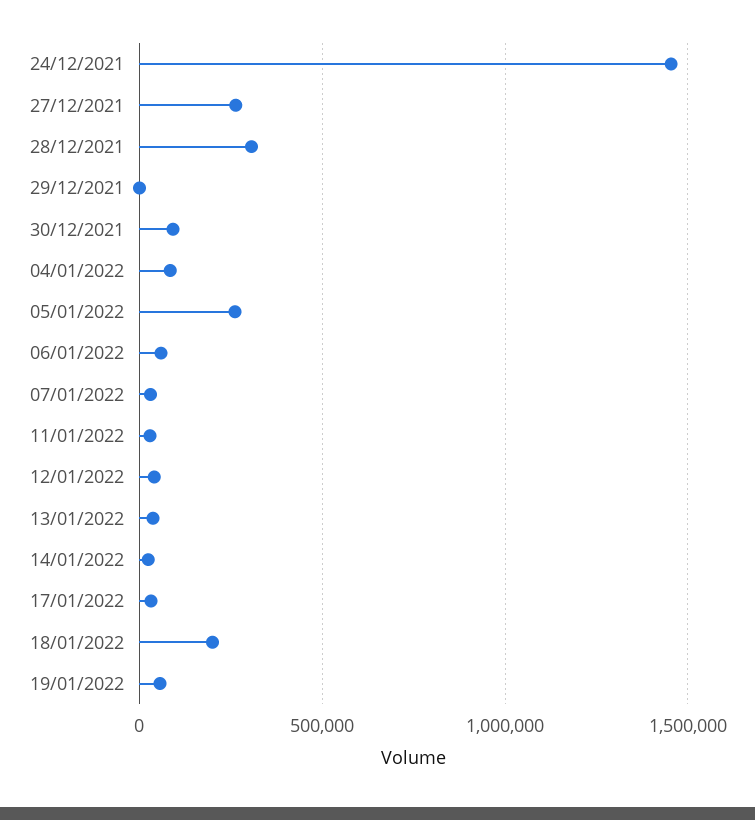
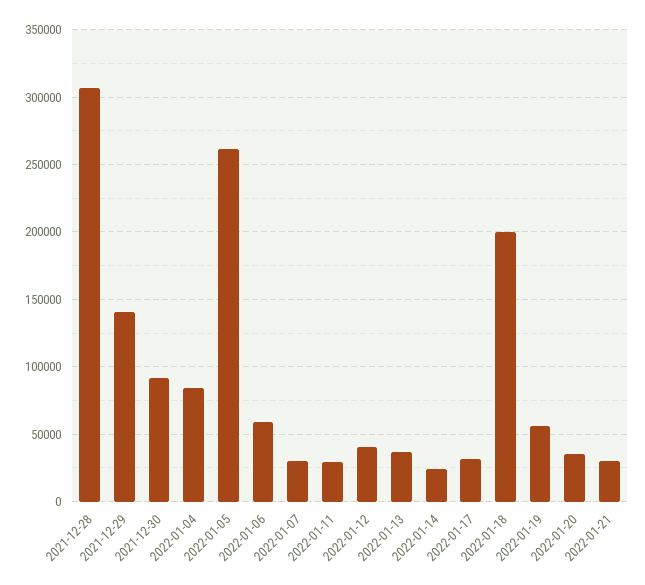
24/12/2021: 1450000 -> none
27/12/2021: 250000 -> none
29/12/2021: 0 -> 140000
2022-01-20: none -> 35000
2022-01-21: none -> 30000

